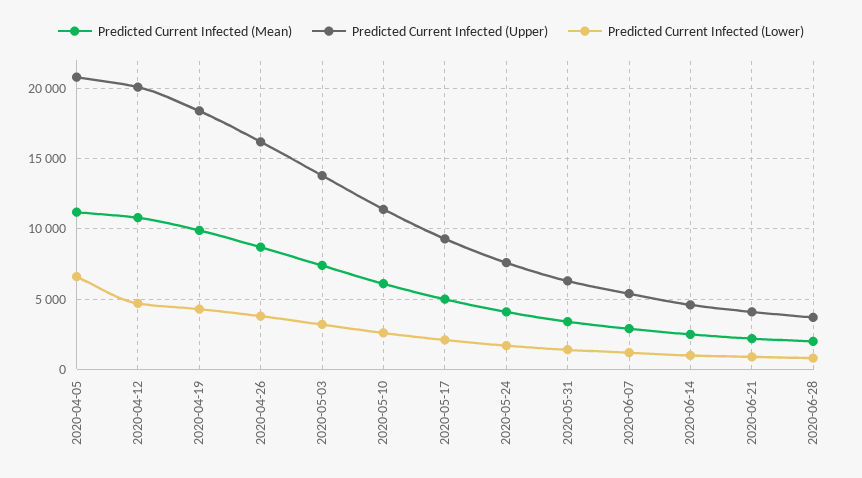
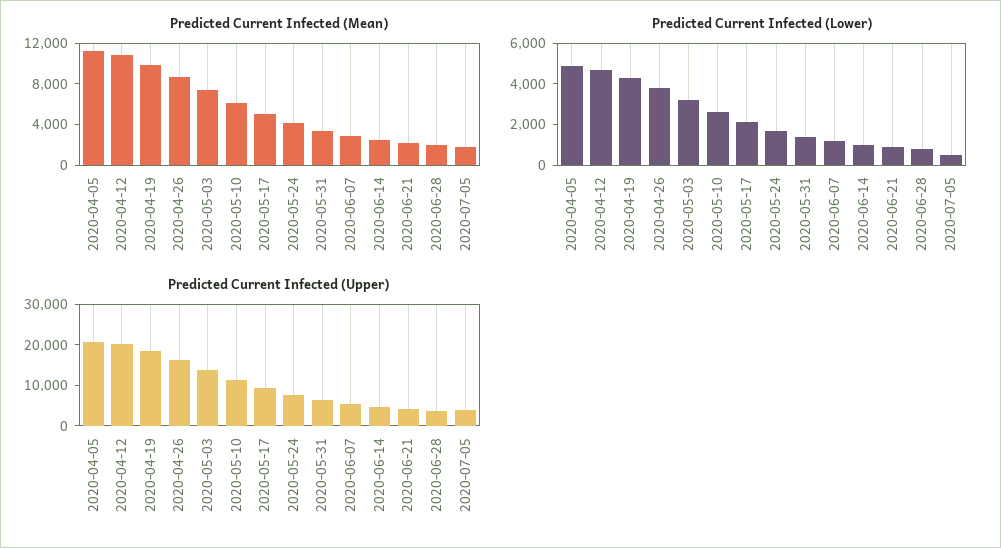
Predicted Current Infected (Lower), 2020-04-05: 6500 -> 5000
Predicted Current Infected (Mean), 2020-07-05: none -> 2000
Predicted Current Infected (Lower), 2020-07-05: none -> 500
Predicted Current Infected (Upper), 2020-07-05: none -> 4000

